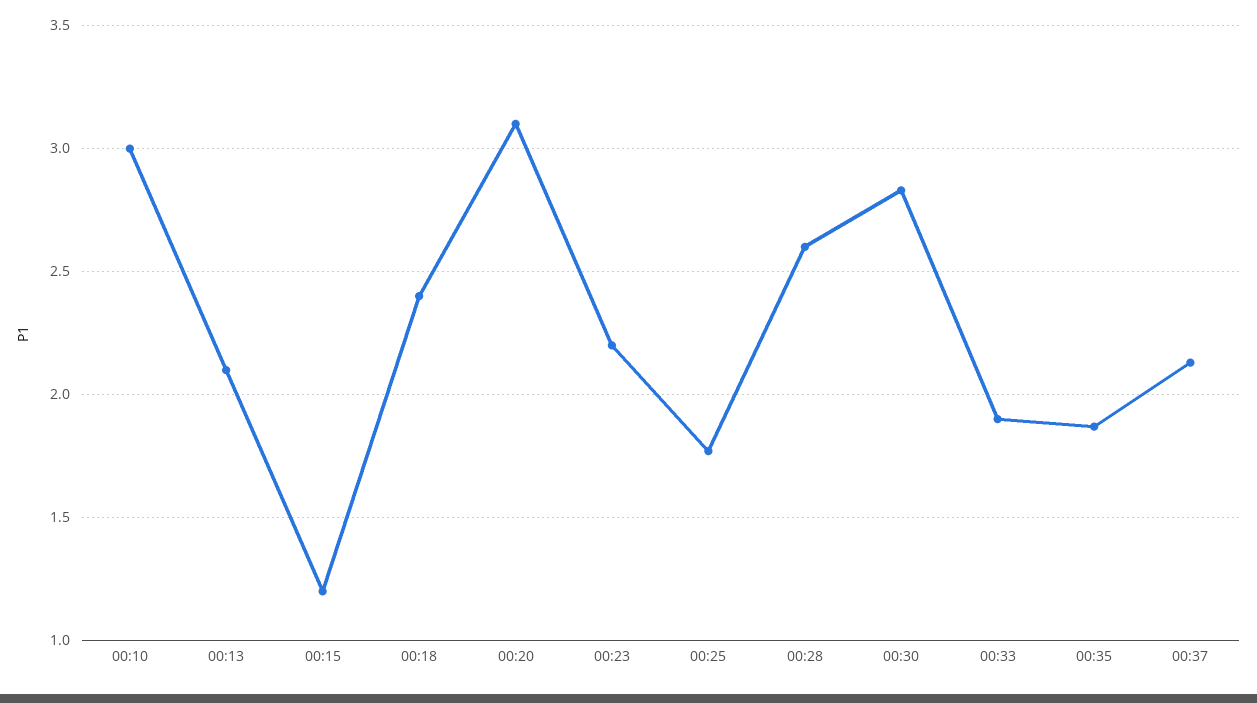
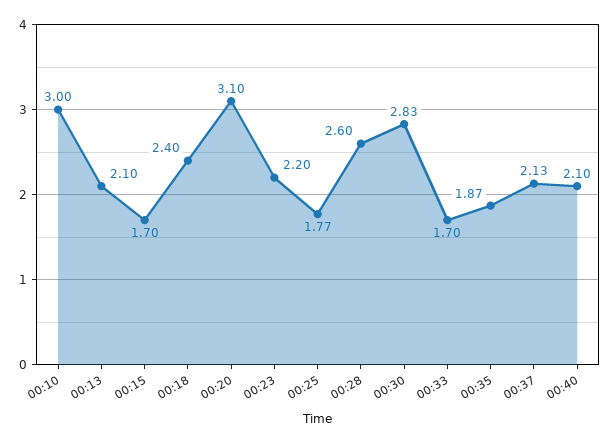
00:15: 1.2 -> 1.7
00:33: 1.9 -> 1.7
00:40: none -> 2.1

